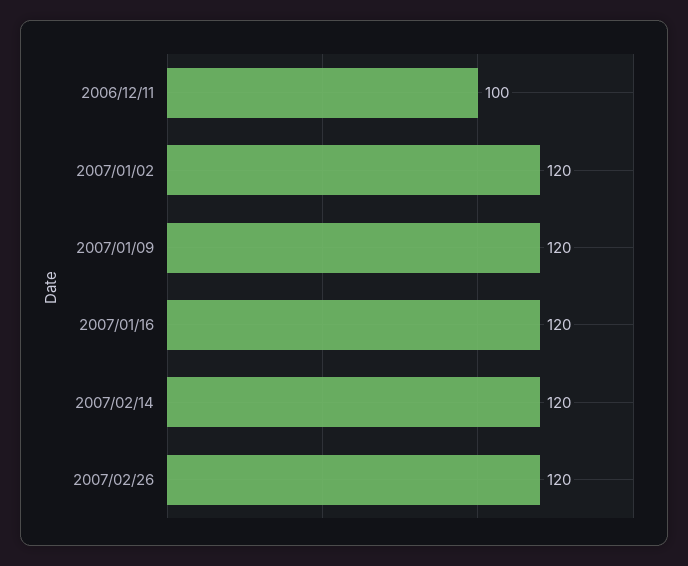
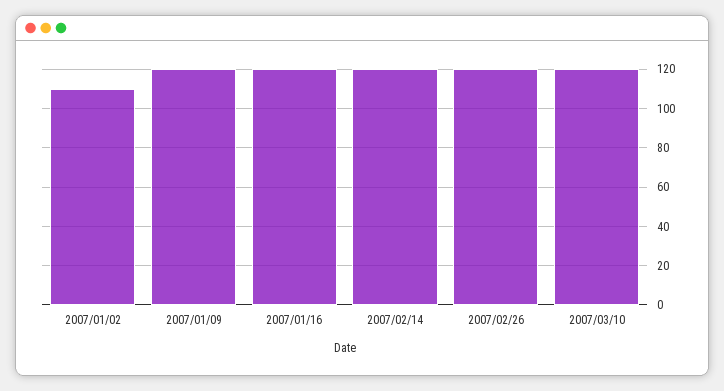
2006/12/11: 100 -> none
2007/01/02: 120 -> 110
2007/03/10: none -> 120

